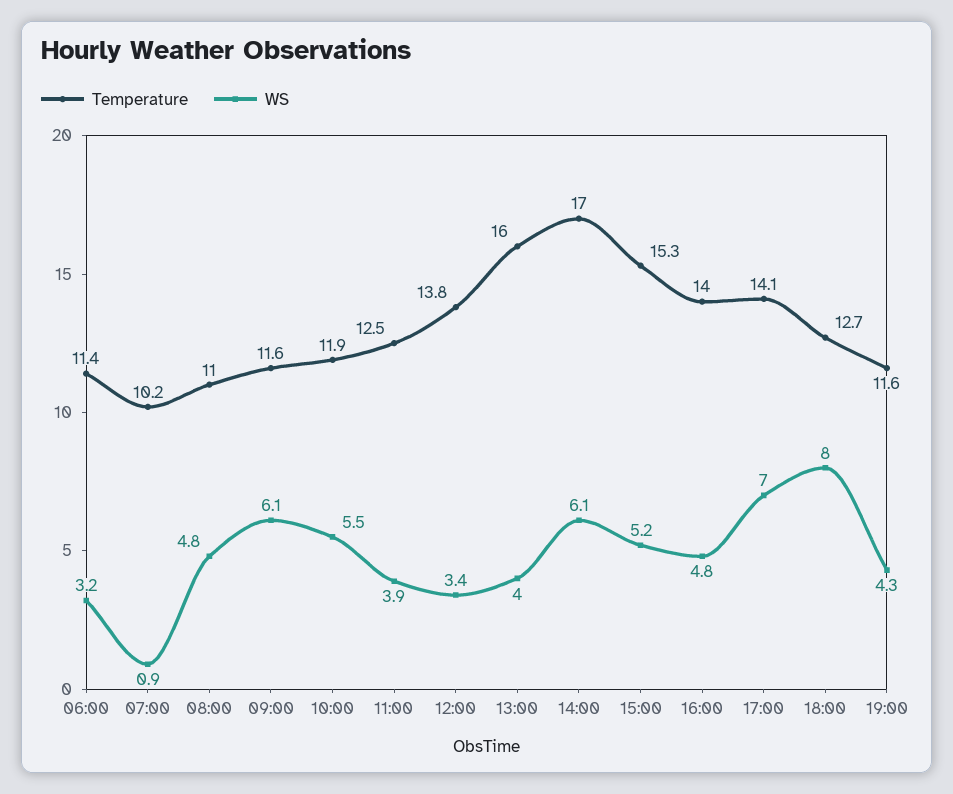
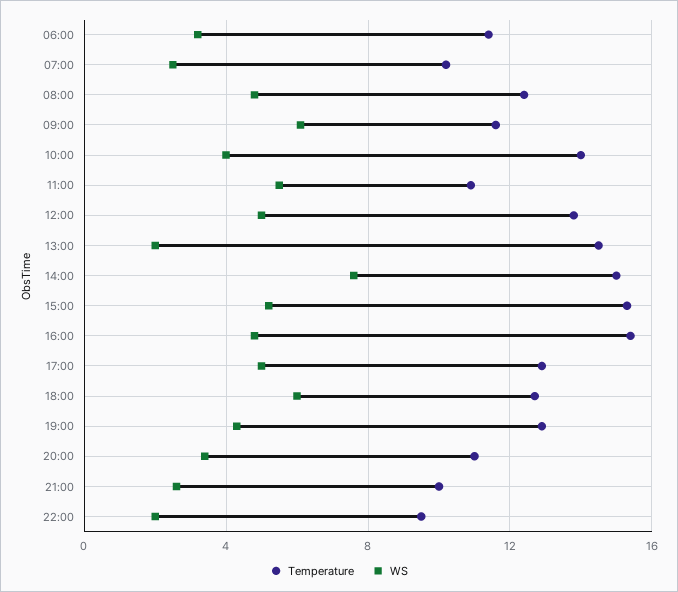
WS, 07:00: 0.9 -> 2.5
Temperature, 08:00: 11 -> 12.5
Temperature, 10:00: 11.9 -> 14
WS, 10:00: 5.5 -> 4
Temperature, 11:00: 12.5 -> 11
WS, 11:00: 3.9 -> 5.5
WS, 12:00: 3.4 -> 5
Temperature, 13:00: 16 -> 14.5
WS, 13:00: 4 -> 2
Temperature, 14:00: 17 -> 15
WS, 14:00: 6.1 -> 7.5
Temperature, 16:00: 14 -> 15.5
Temperature, 17:00: 14.1 -> 13
WS, 17:00: 7 -> 5
WS, 18:00: 8 -> 6
Temperature, 19:00: 11.6 -> 13
Temperature, 20:00: none -> 11
WS, 20:00: none -> 3.5
Temperature, 21:00: none -> 10
WS, 21:00: none -> 2.5
Temperature, 22:00: none -> 9.5
WS, 22:00: none -> 2

